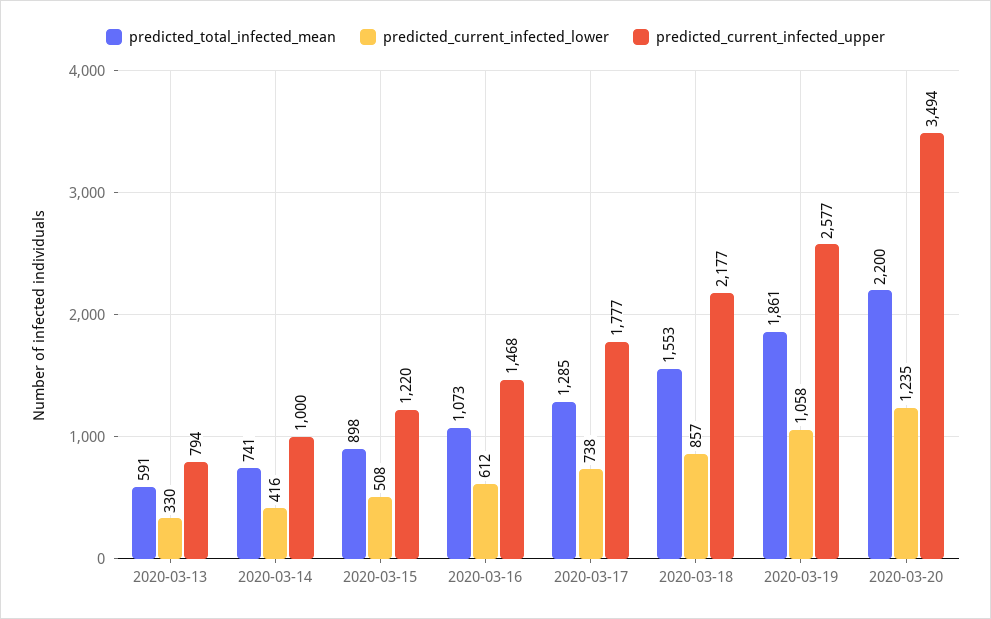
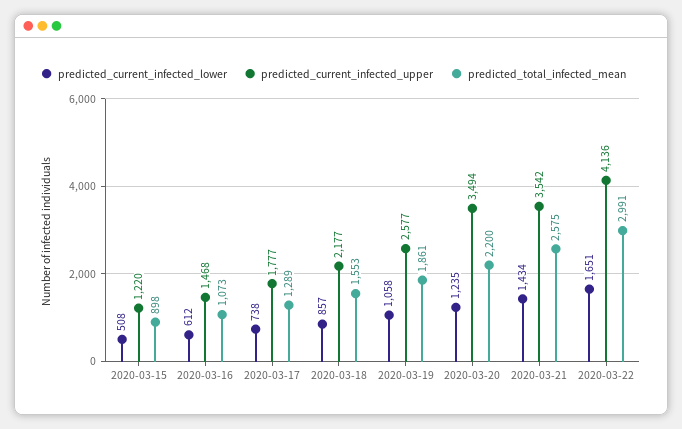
predicted_total_infected_mean, 2020-03-13: 591 -> none
predicted_current_infected_lower, 2020-03-13: 330 -> none
predicted_current_infected_upper, 2020-03-13: 794 -> none
predicted_total_infected_mean, 2020-03-14: 741 -> none
predicted_current_infected_lower, 2020-03-14: 416 -> none
predicted_current_infected_upper, 2020-03-14: 1000 -> none
predicted_total_infected_mean, 2020-03-17: 1285 -> 1289
predicted_current_infected_lower, 2020-03-21: none -> 1434
predicted_current_infected_upper, 2020-03-21: none -> 3542
predicted_total_infected_mean, 2020-03-21: none -> 2575
predicted_current_infected_lower, 2020-03-22: none -> 1651
predicted_current_infected_upper, 2020-03-22: none -> 4136
predicted_total_infected_mean, 2020-03-22: none -> 2991

